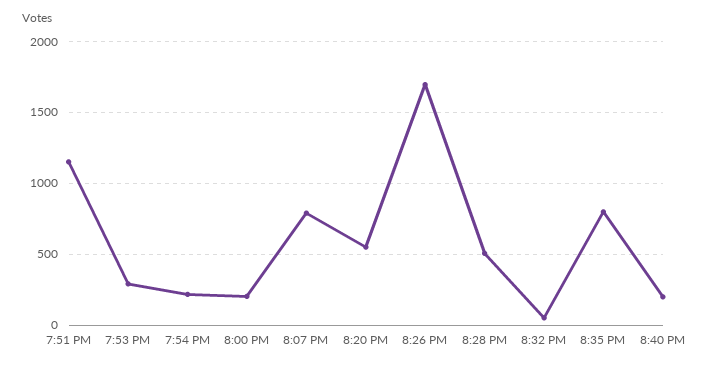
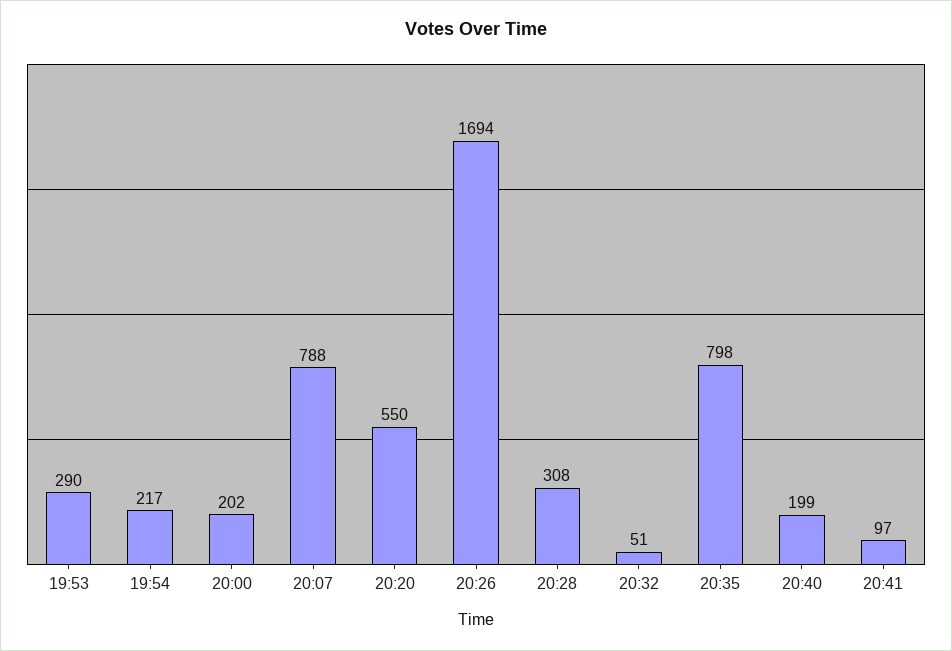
7:51 PM: 1150 -> none
8:28 PM: 500 -> 308
20:41: none -> 97

